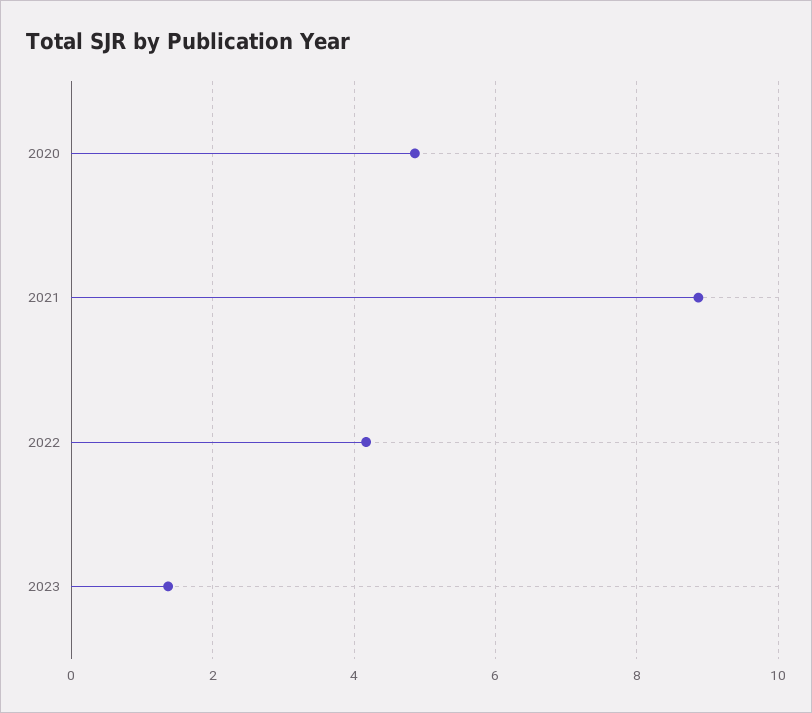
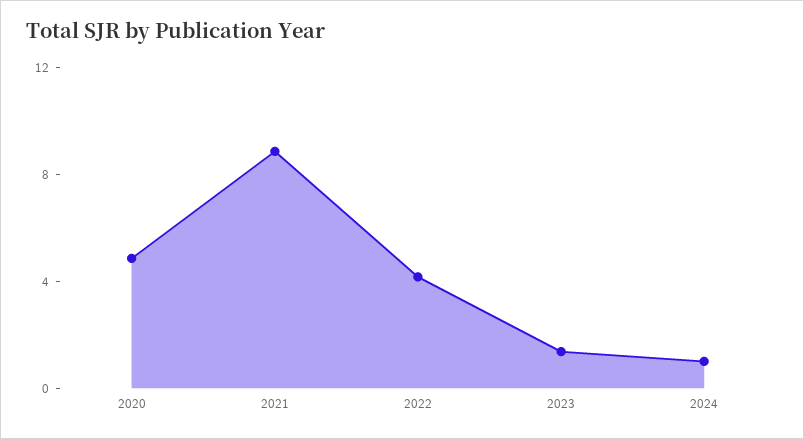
2024: none -> 1

